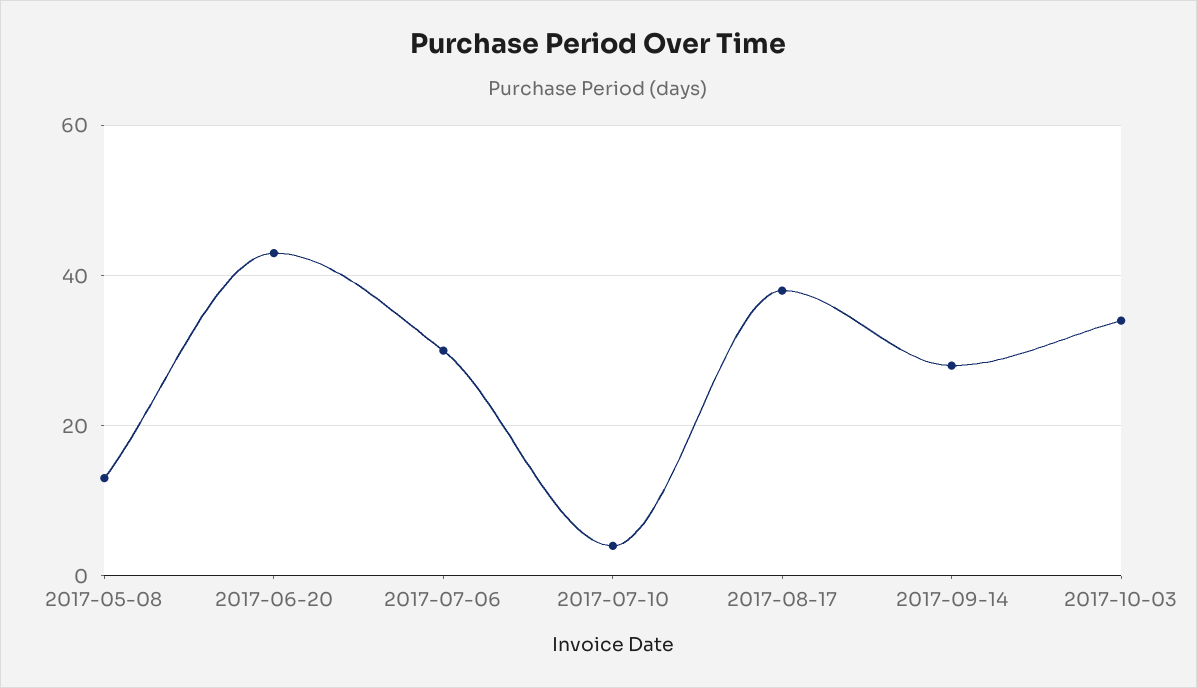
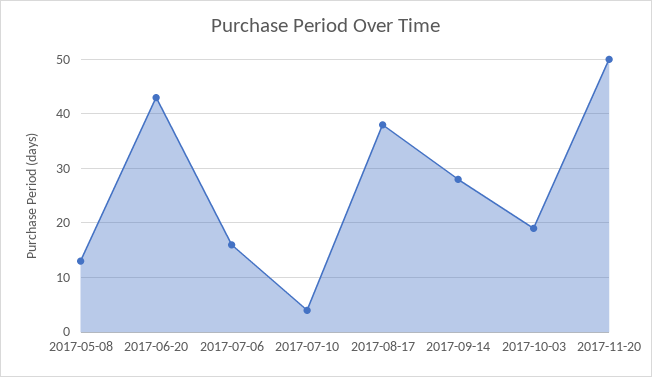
2017-07-06: 30 -> 15
2017-10-03: 35 -> 20
2017-11-20: none -> 50

